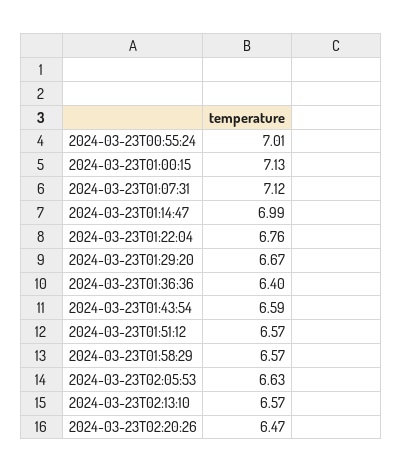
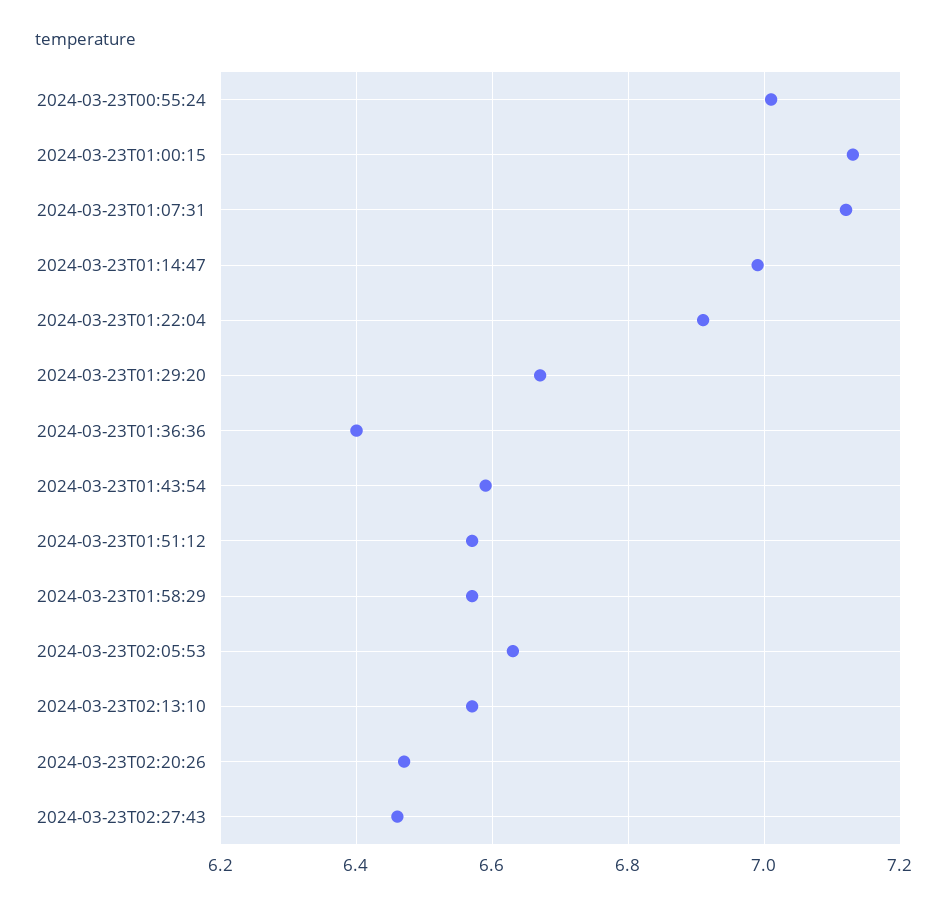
2024-03-23T01:22:04: 6.76 -> 6.9
2024-03-23T02:27:43: none -> 6.45

